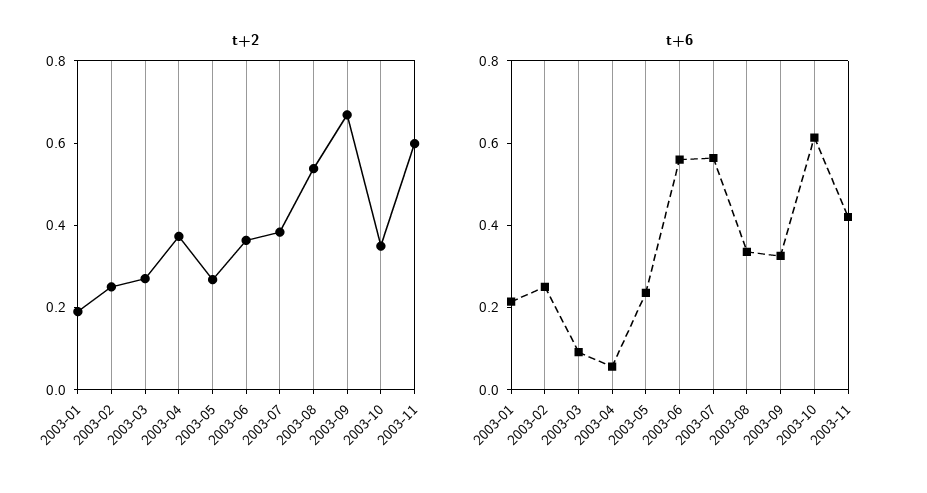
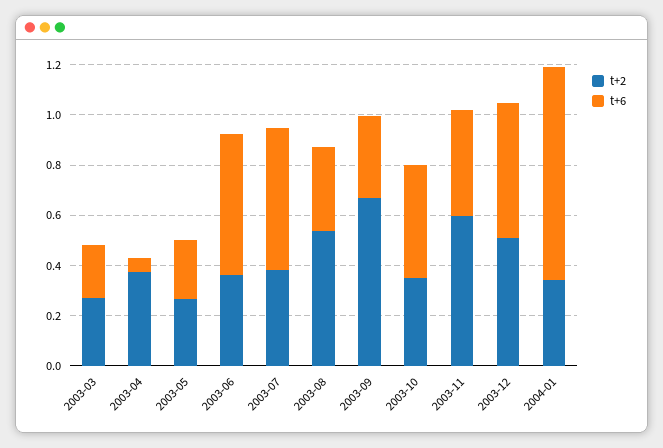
t+2, 2003-01: 0.2 -> none
t+2, 2003-02: 0.25 -> none
t+6, 2003-01: 0.2 -> none
t+6, 2003-02: 0.25 -> none
t+6, 2003-03: 0.1 -> 0.2
t+6, 2003-10: 0.6 -> 0.45
t+2, 2003-12: none -> 0.5
t+6, 2003-12: none -> 0.55
t+2, 2004-01: none -> 0.35
t+6, 2004-01: none -> 0.85

